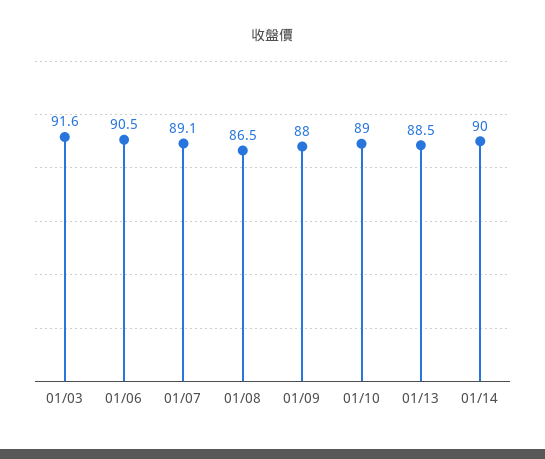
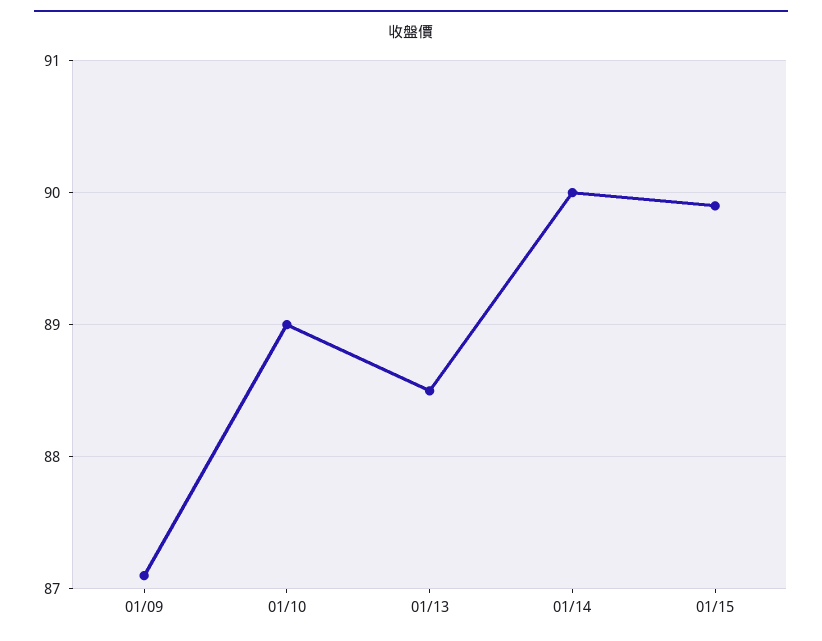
01/03: 91.6 -> none
01/06: 90.5 -> none
01/07: 89.1 -> none
01/08: 86.5 -> none
01/09: 88 -> 87.1
01/15: none -> 89.9

